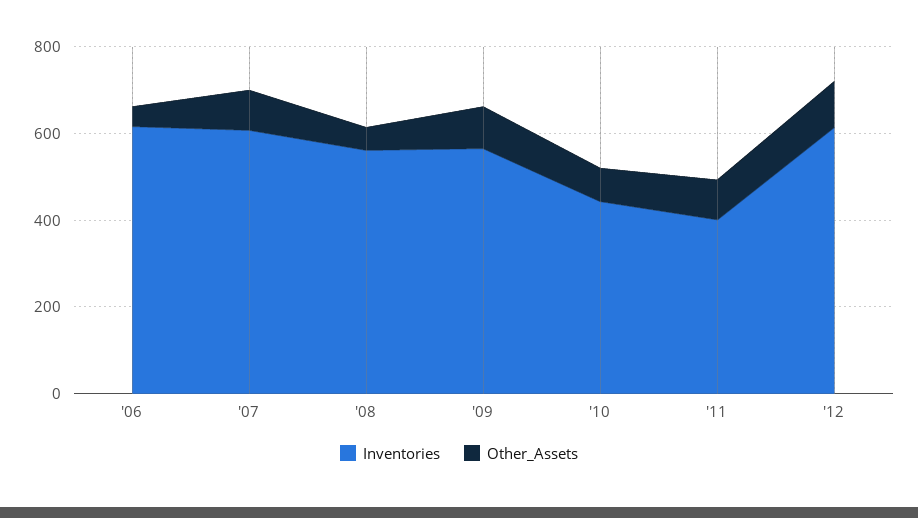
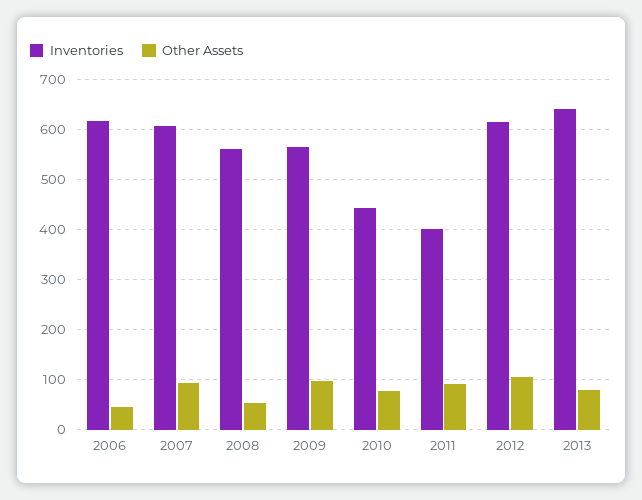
Inventories, 2013: none -> 640
Other_Assets, 2013: none -> 80

